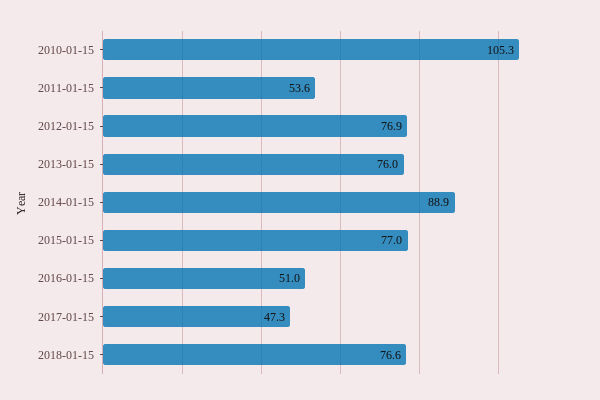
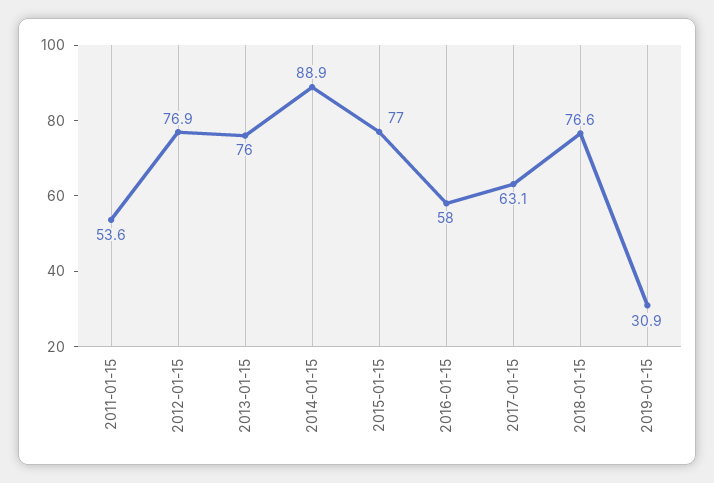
2010-01-15: 105.3 -> none
2016-01-15: 51 -> 58
2017-01-15: 47.3 -> 63.1
2019-01-15: none -> 30.9

